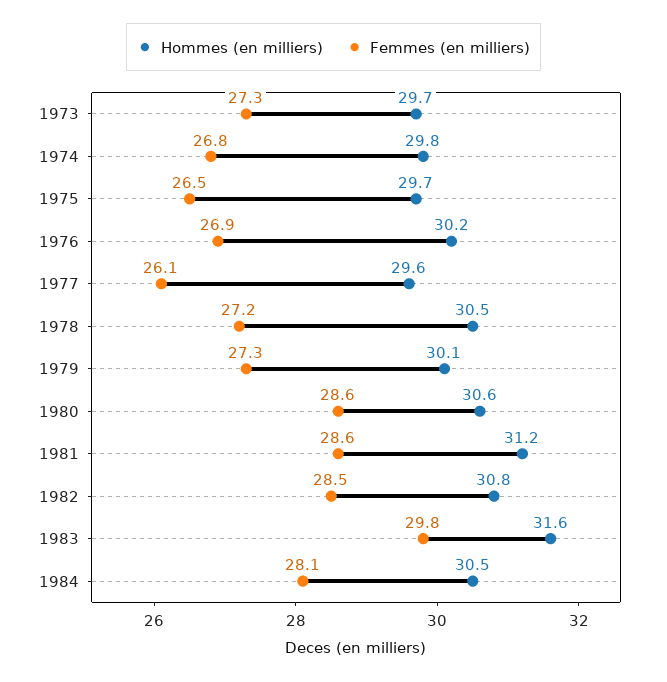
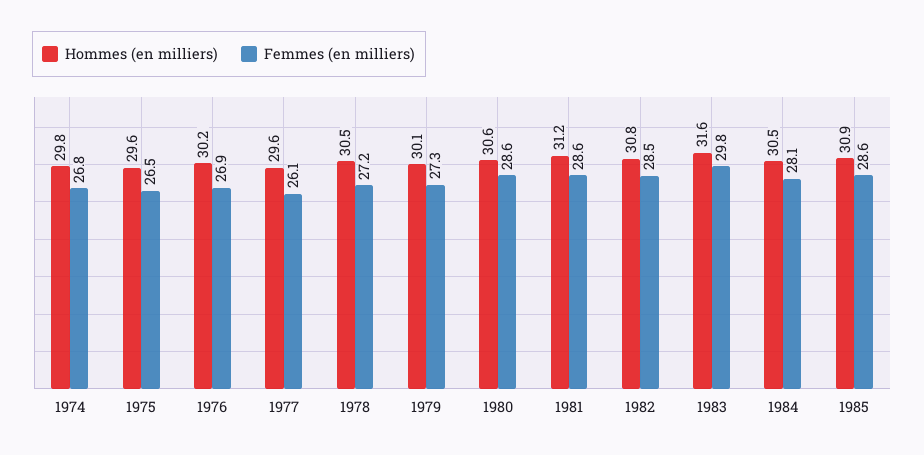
Hommes (en milliers), 1973: 29.7 -> none
Femmes (en milliers), 1973: 27.3 -> none
Hommes (en milliers), 1975: 29.7 -> 29.6
Hommes (en milliers), 1985: none -> 30.9
Femmes (en milliers), 1985: none -> 28.6

